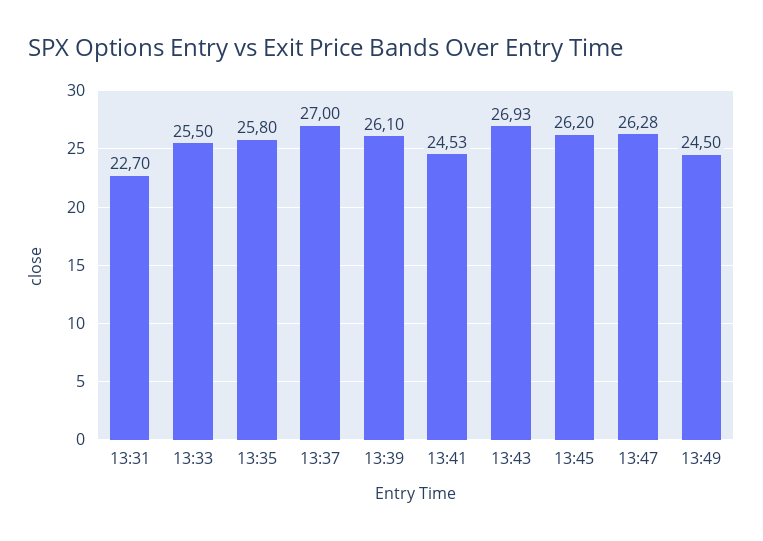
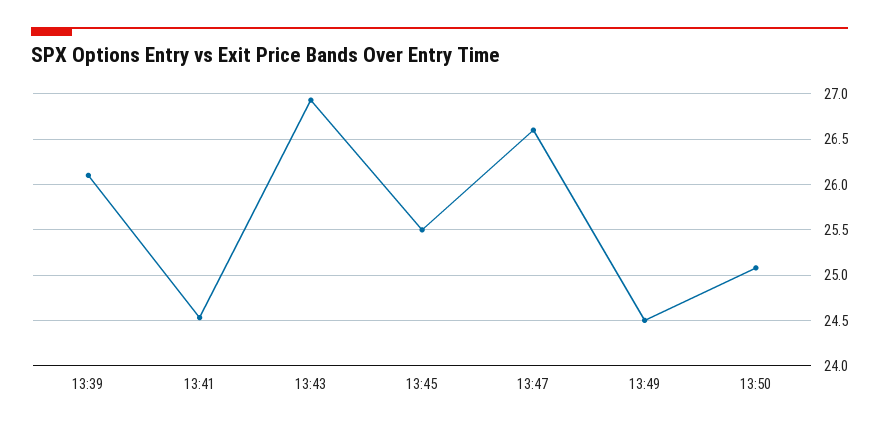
13:31: 22.7 -> none
13:33: 25.5 -> none
13:35: 25.8 -> none
13:37: 27 -> none
13:45: 26.2 -> 25.5
13:47: 26.28 -> 26.6
13:50: none -> 25.1

